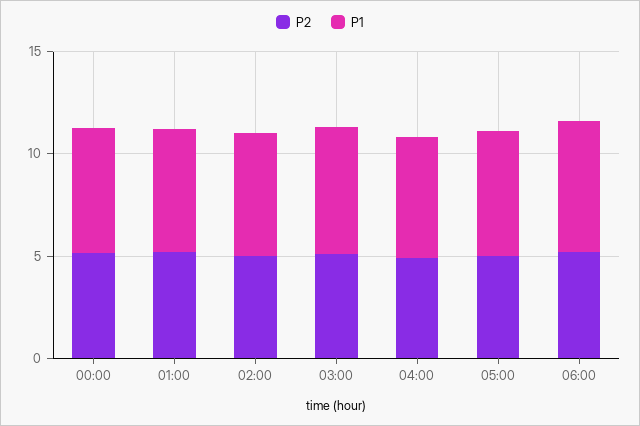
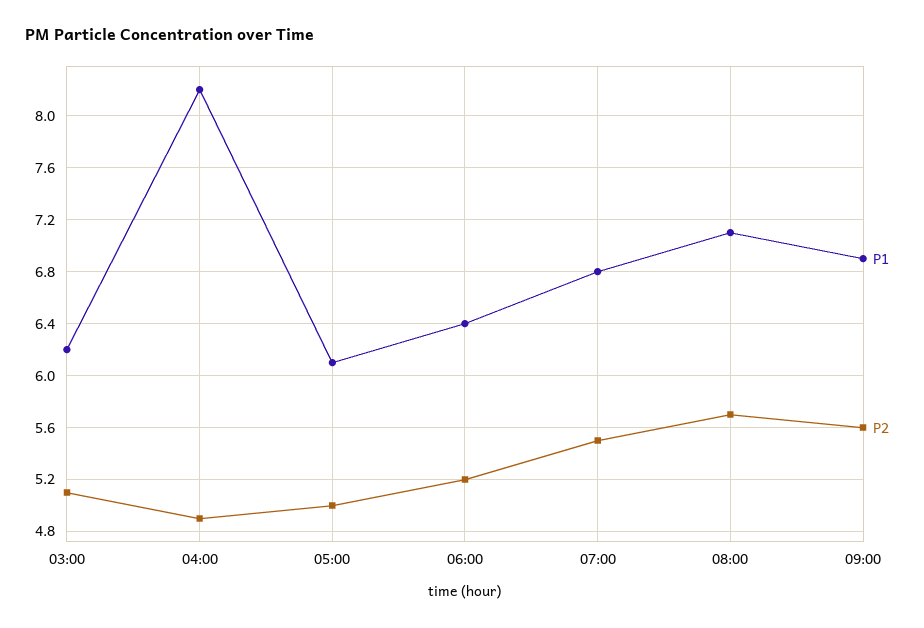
P2, 00:00: 5 -> none
P1, 00:00: 6 -> none
P2, 01:00: 5 -> none
P1, 01:00: 6 -> none
P2, 02:00: 5 -> none
P1, 02:00: 6 -> none
P1, 04:00: 6 -> 8.2
P1, 07:00: none -> 6.8
P2, 07:00: none -> 5.5
P1, 08:00: none -> 7.1
P2, 08:00: none -> 5.7
P1, 09:00: none -> 6.9
P2, 09:00: none -> 5.6

